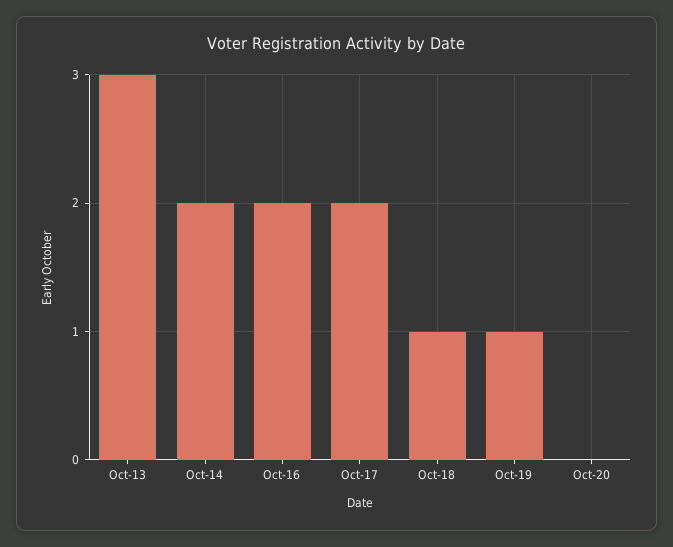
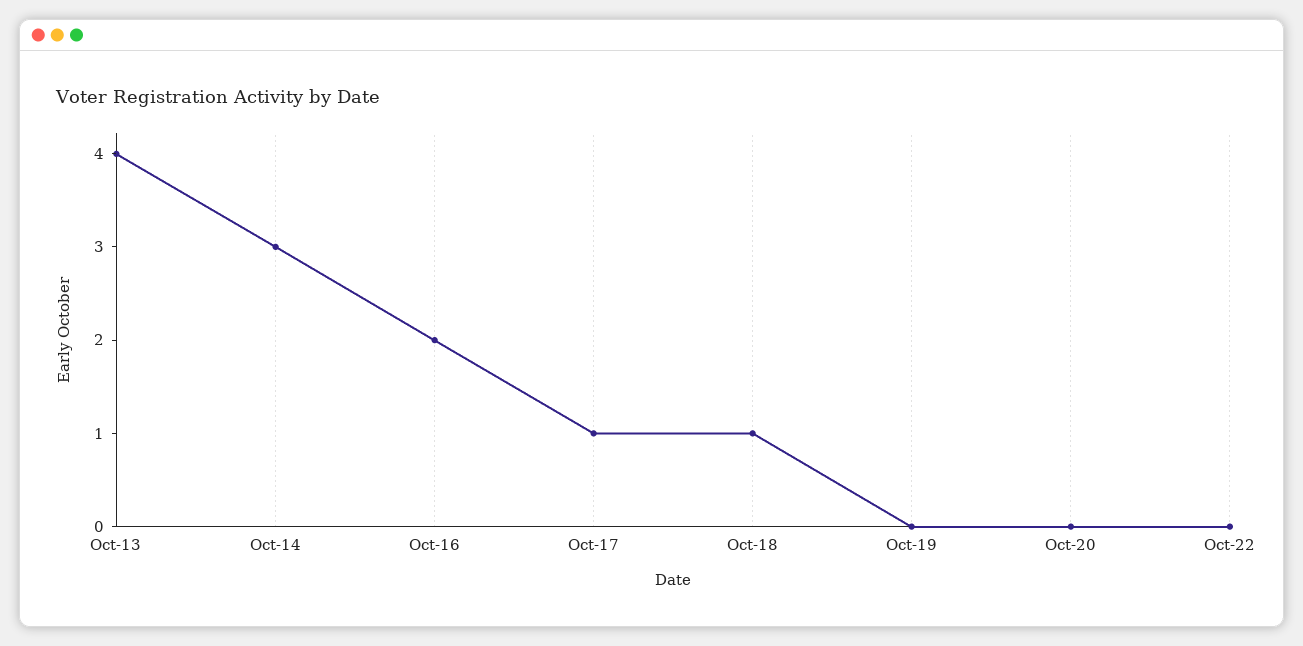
Oct-13: 3 -> 4
Oct-14: 2 -> 3
Oct-17: 2 -> 1
Oct-19: 1 -> 0
Oct-22: none -> 0

